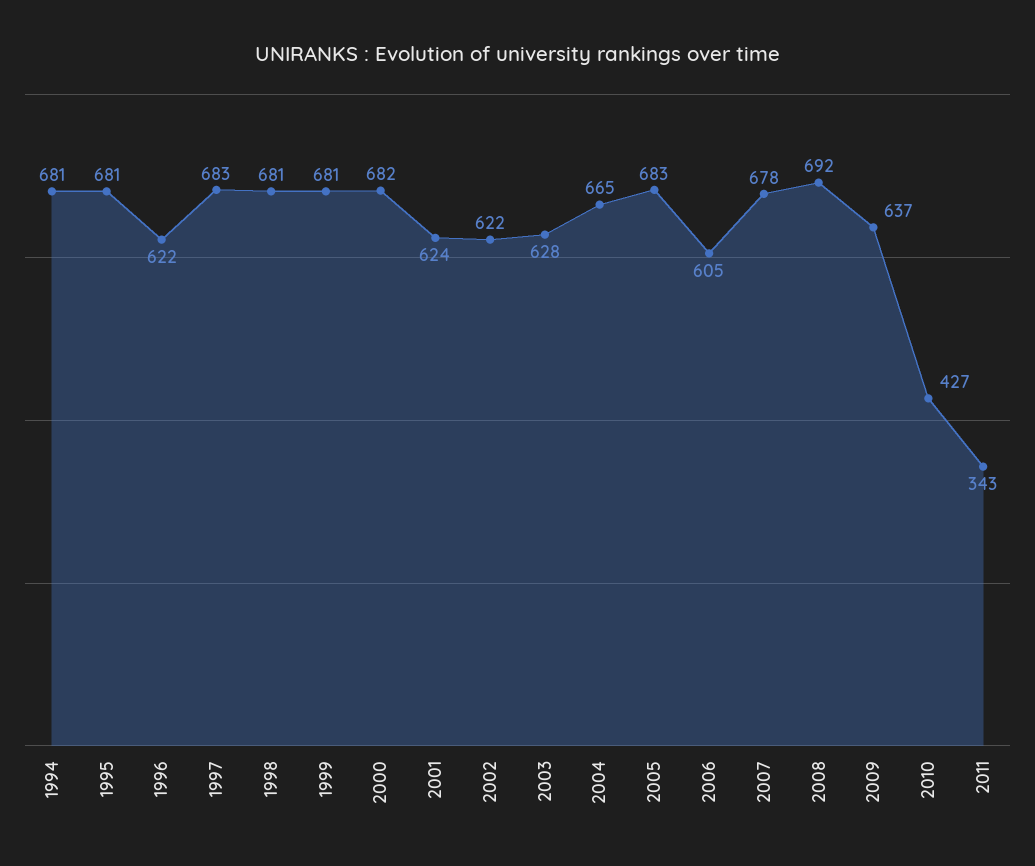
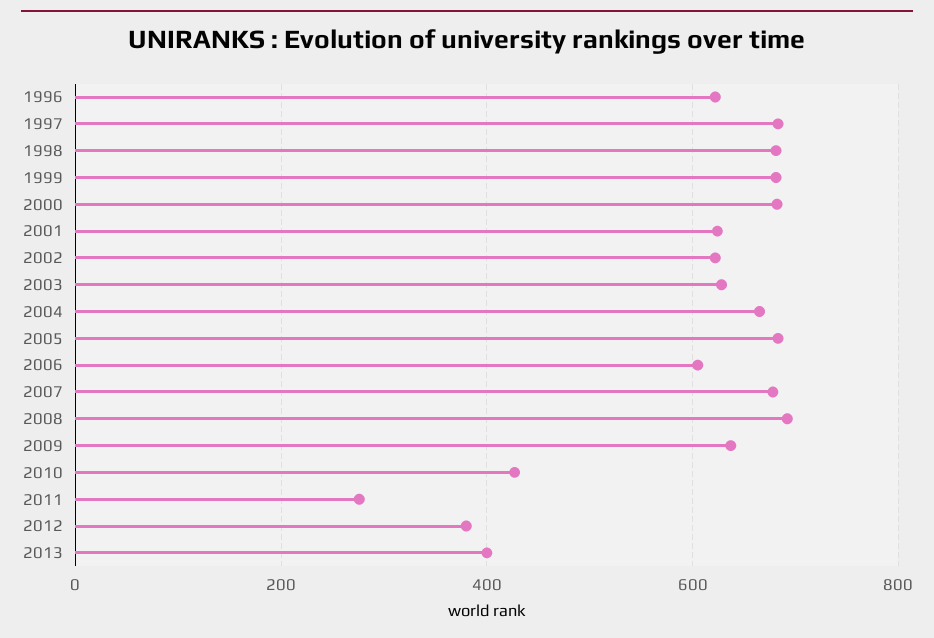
1994: 681 -> none
1995: 681 -> none
2011: 343 -> 280
2012: none -> 380
2013: none -> 400

